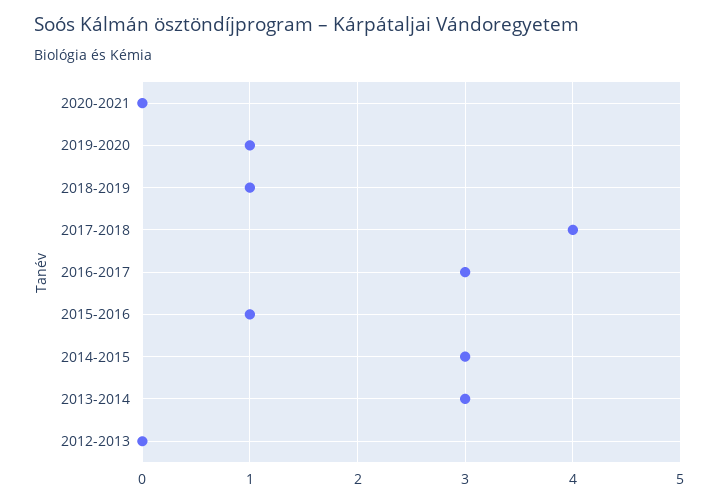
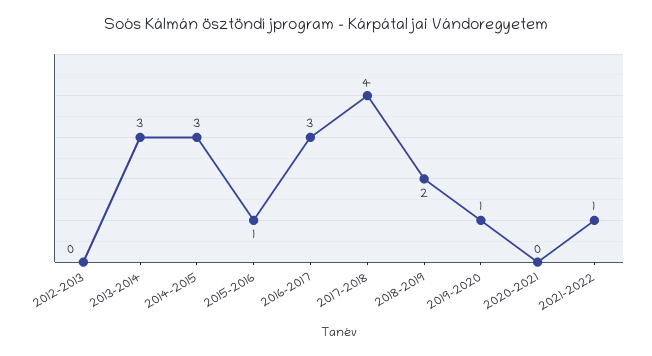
2018-2019: 1 -> 2
2021-2022: none -> 1

